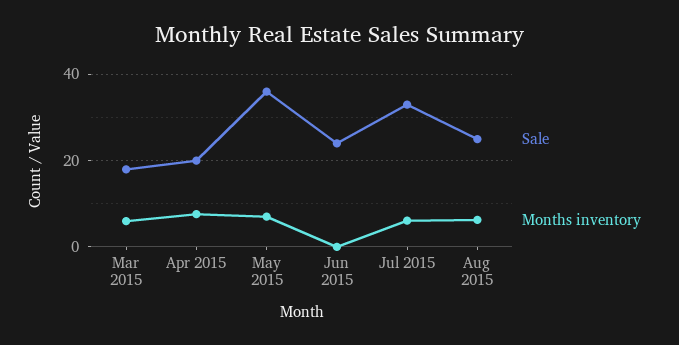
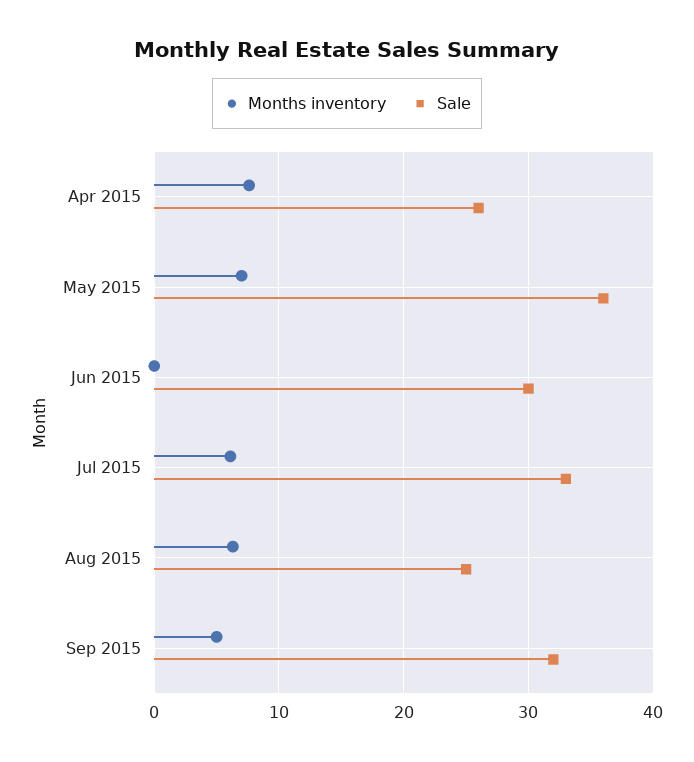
Sale, Mar 2015: 18 -> none
Months inventory, Mar 2015: 6 -> none
Sale, Apr 2015: 20 -> 26
Sale, Jun 2015: 24 -> 30
Months inventory, Sep 2015: none -> 5
Sale, Sep 2015: none -> 32

